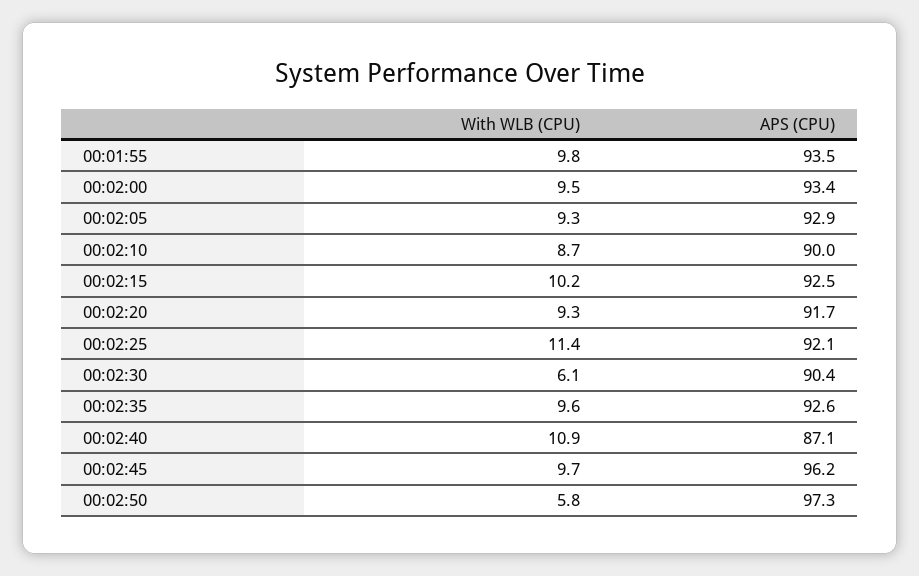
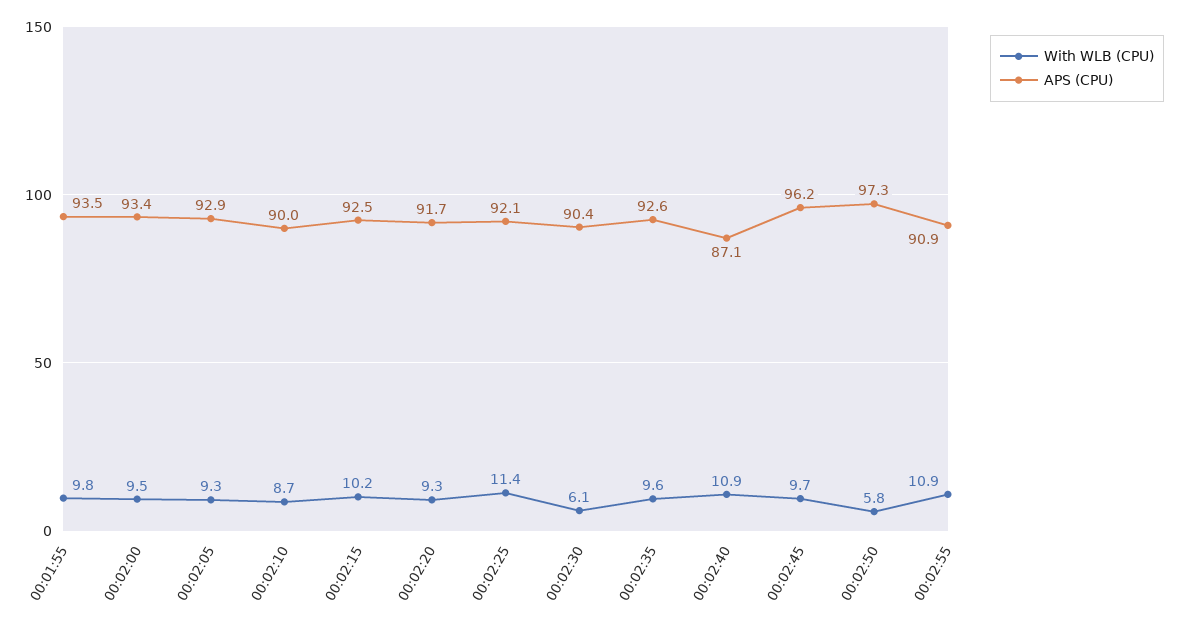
With WLB (CPU), 00:02:55: none -> 10.9
APS (CPU), 00:02:55: none -> 90.9

